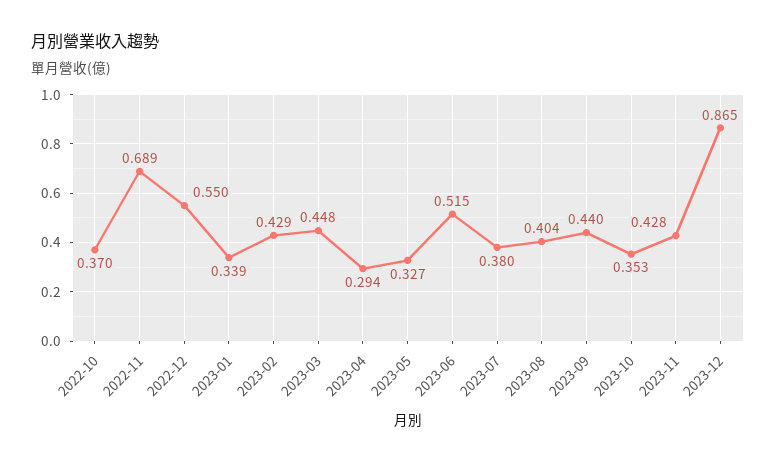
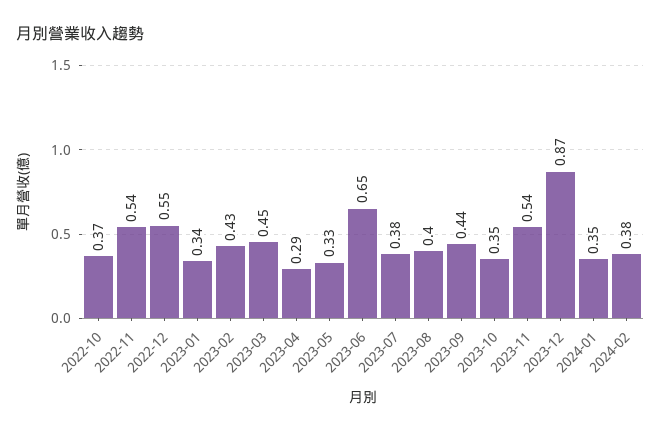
2022-11: 0.689 -> 0.54
2023-06: 0.515 -> 0.65
2023-11: 0.428 -> 0.54
2024-01: none -> 0.35
2024-02: none -> 0.38

